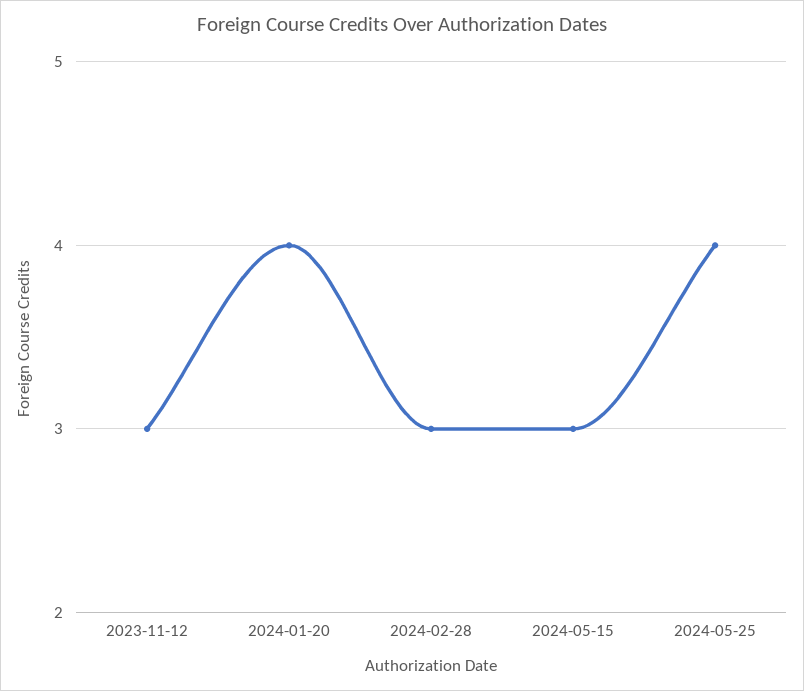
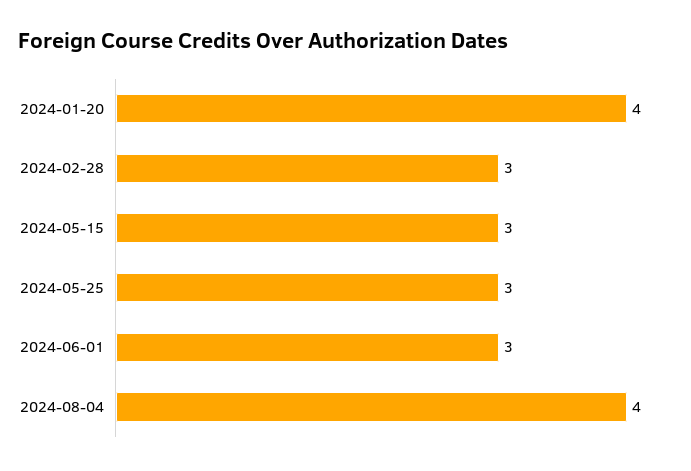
2023-11-12: 3 -> none
2024-05-25: 4 -> 3
2024-06-01: none -> 3
2024-08-04: none -> 4

